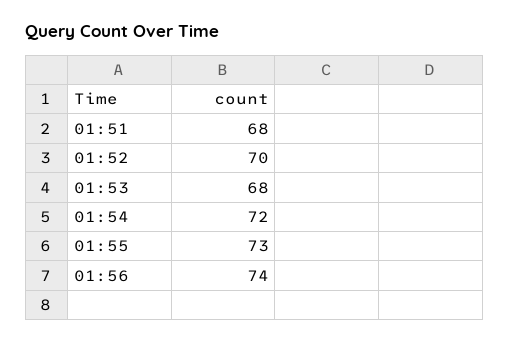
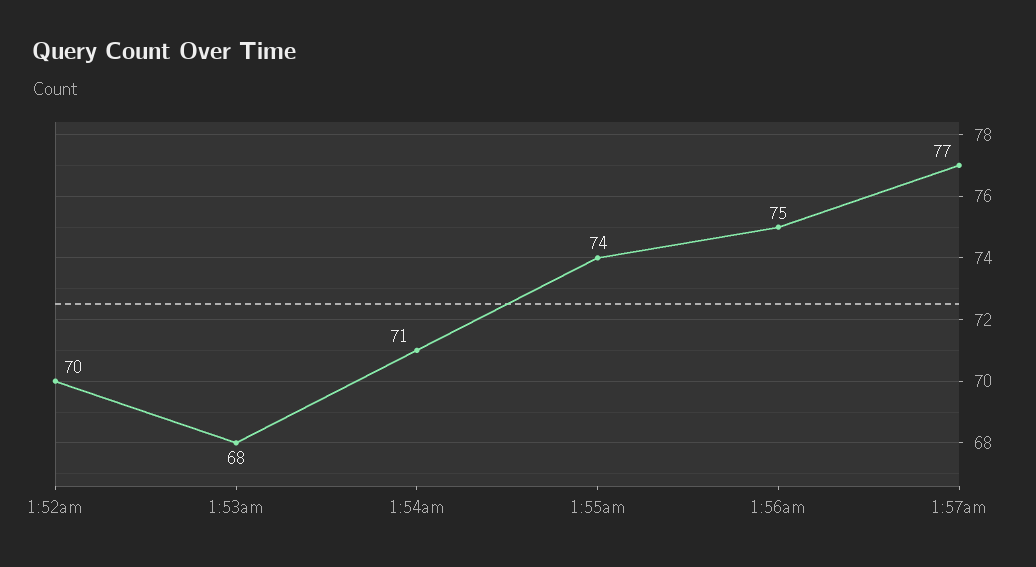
01:51: 68 -> none
01:54: 72 -> 71
01:55: 73 -> 74
01:56: 74 -> 75
1:57am: none -> 77

